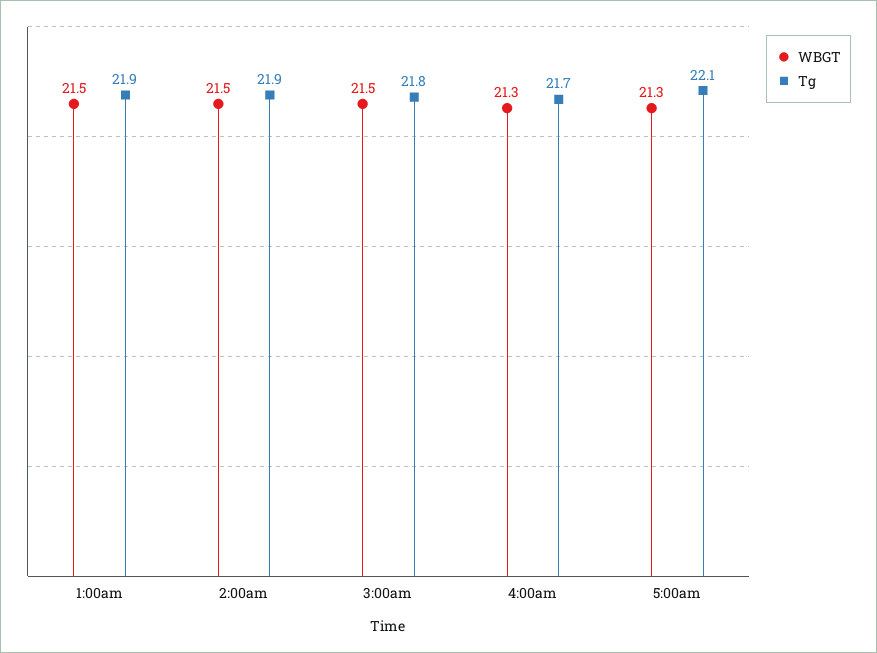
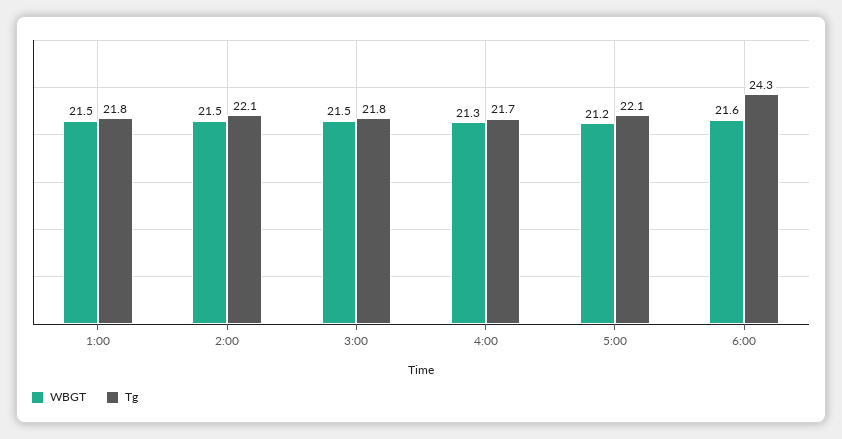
Tg, 1:00am: 21.9 -> 21.8
Tg, 2:00am: 21.9 -> 22.1
WBGT, 5:00am: 21.3 -> 21.2
WBGT, 6:00: none -> 21.6
Tg, 6:00: none -> 24.3

